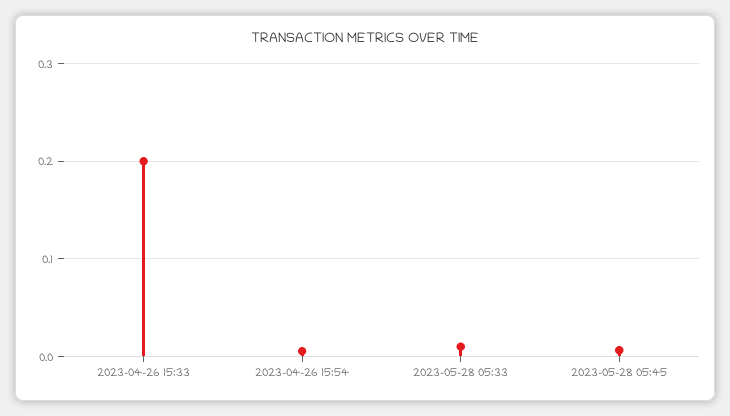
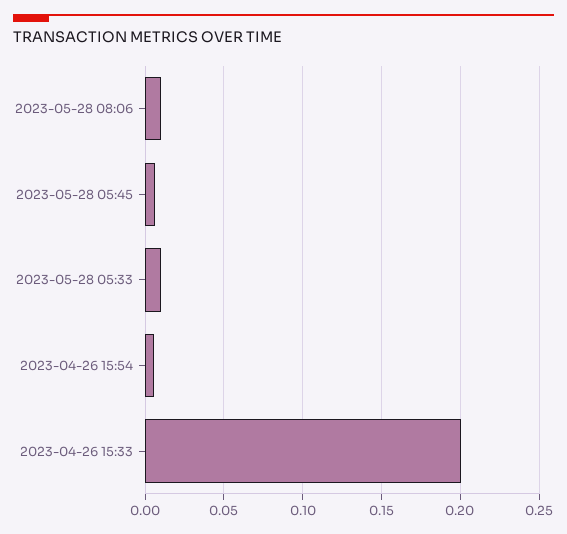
2023-05-28 08:06: none -> 0.01

